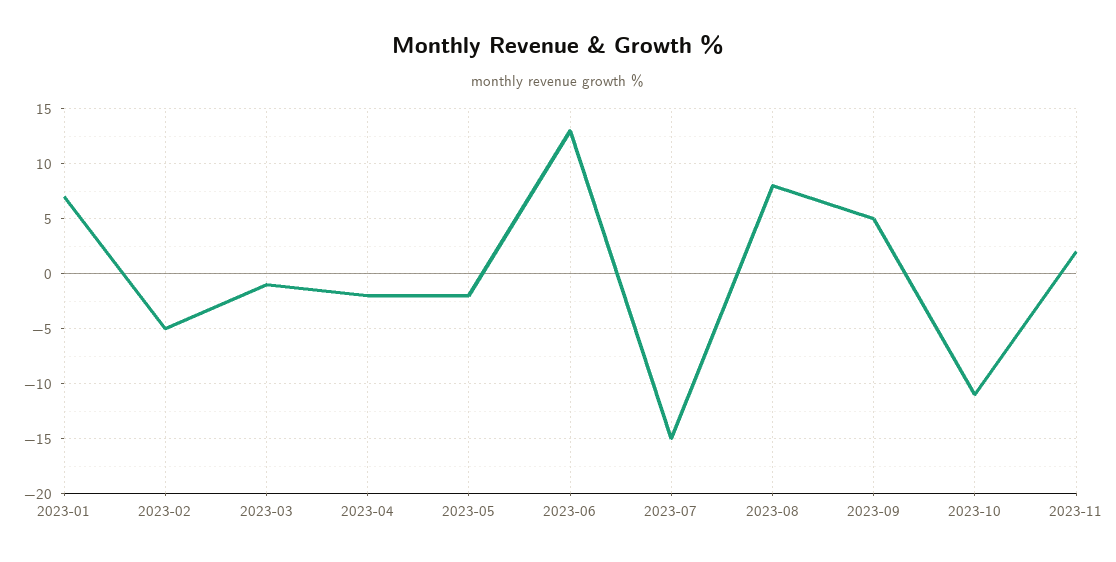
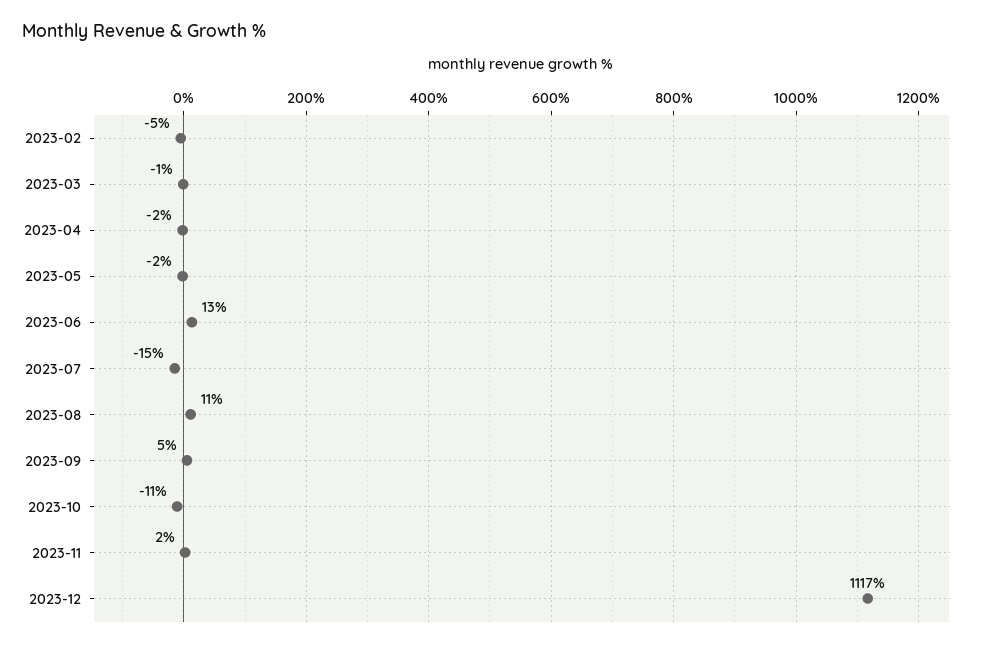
2023-01: 7 -> none
2023-08: 8 -> 11
2023-12: none -> 1117

